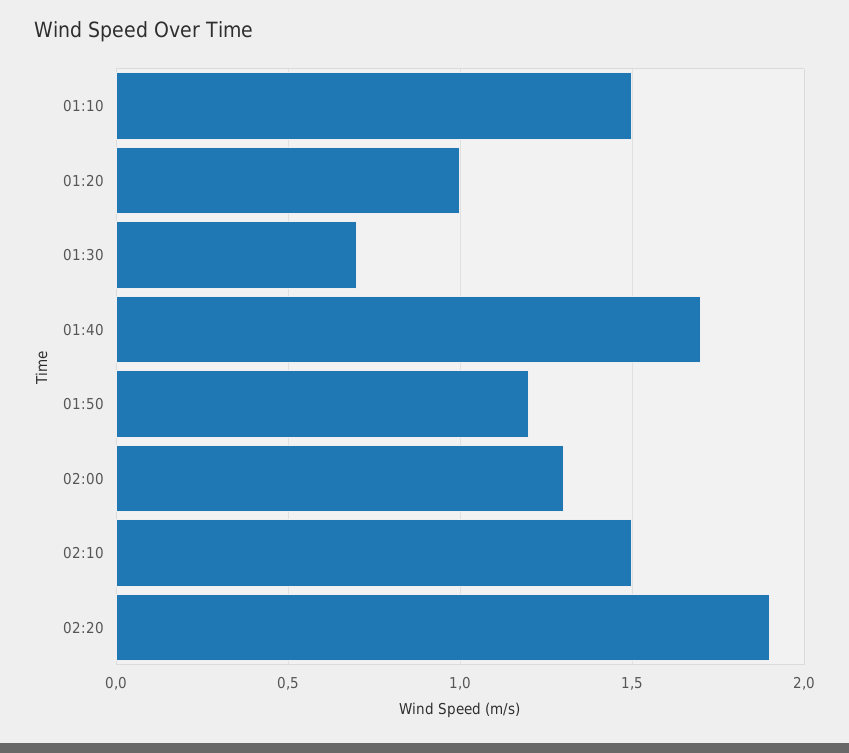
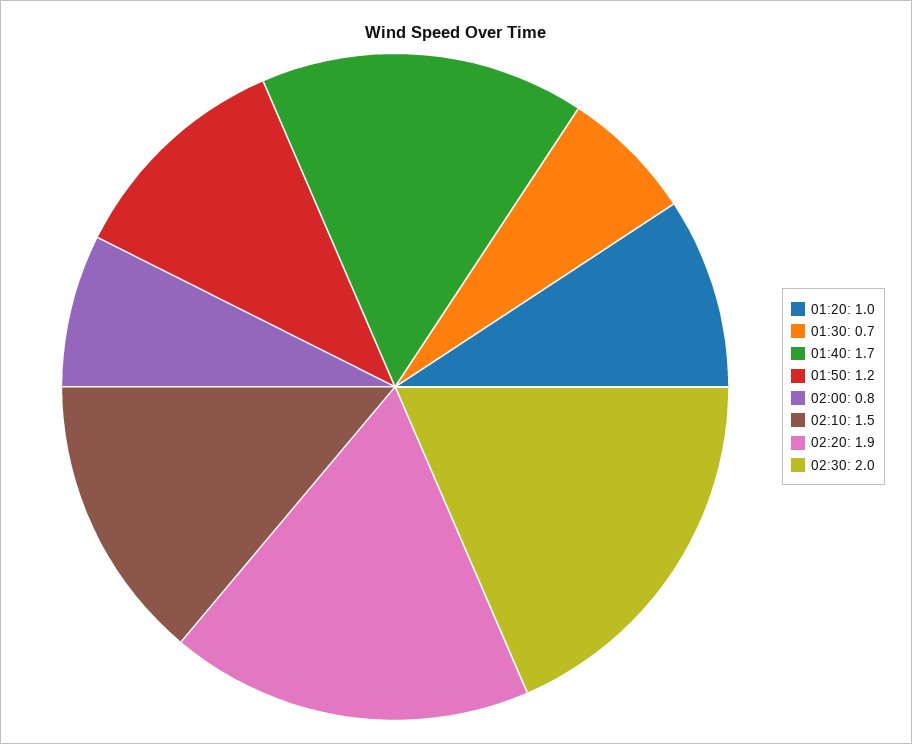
01:10: 1.5 -> none
02:00: 1.3 -> 0.8
02:30: none -> 2

